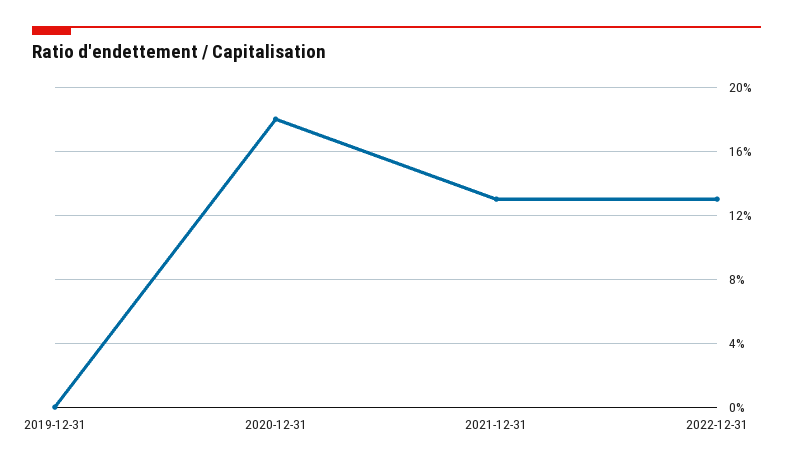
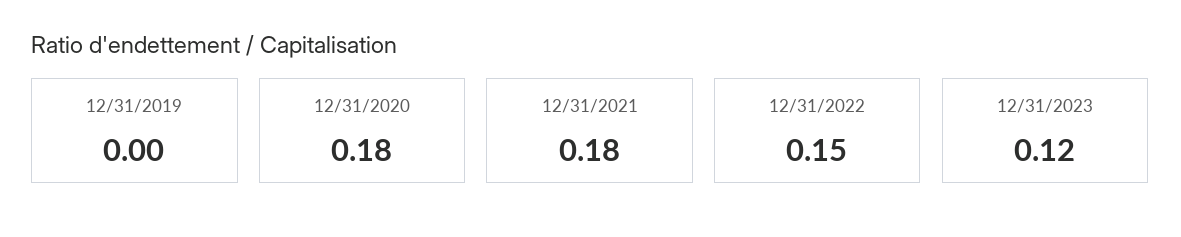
2021-12-31: 0.13 -> 0.18
2022-12-31: 0.13 -> 0.15
12/31/2023: none -> 0.12

